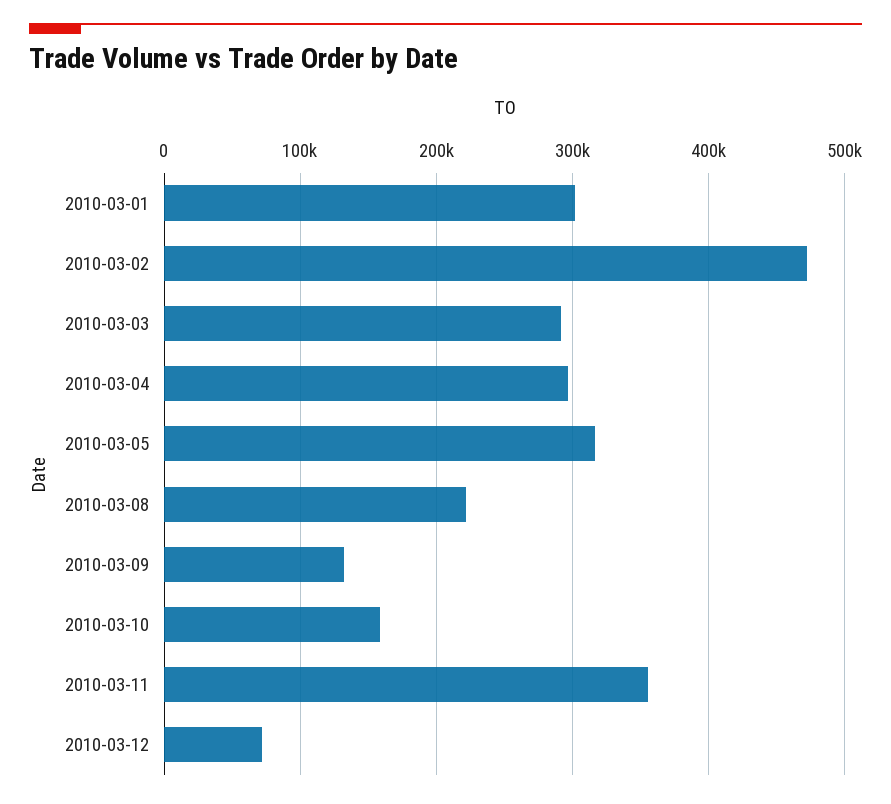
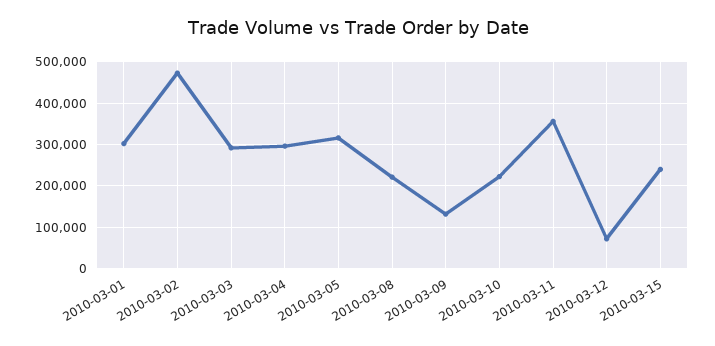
2010-03-10: 160000 -> 220000
2010-03-15: none -> 240000

